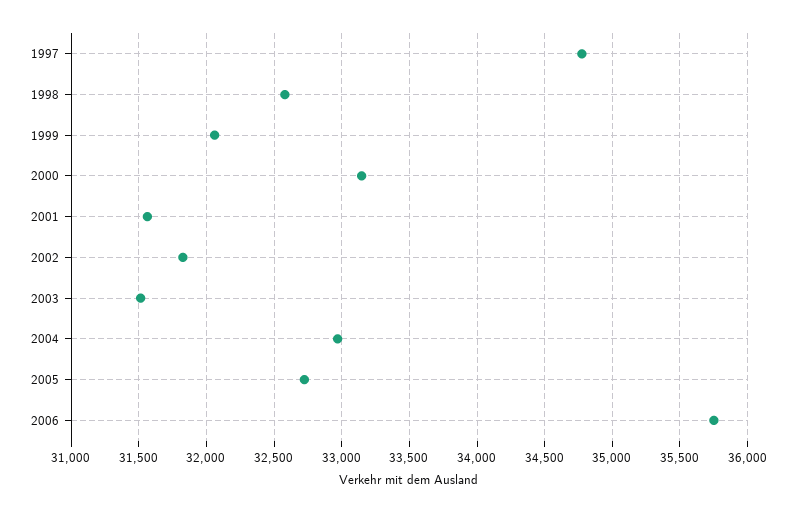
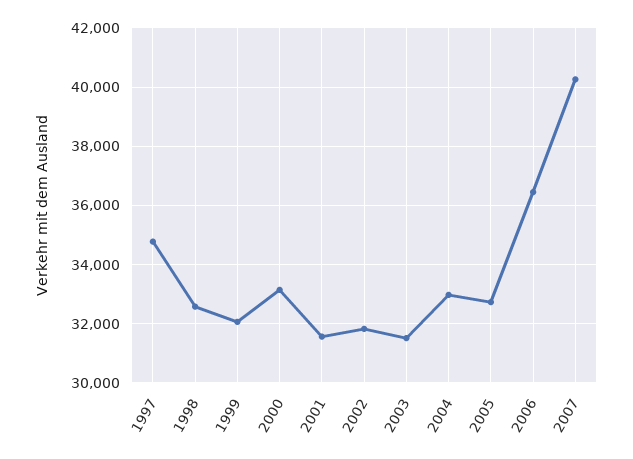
2006: 35750 -> 36500
2007: none -> 40250

